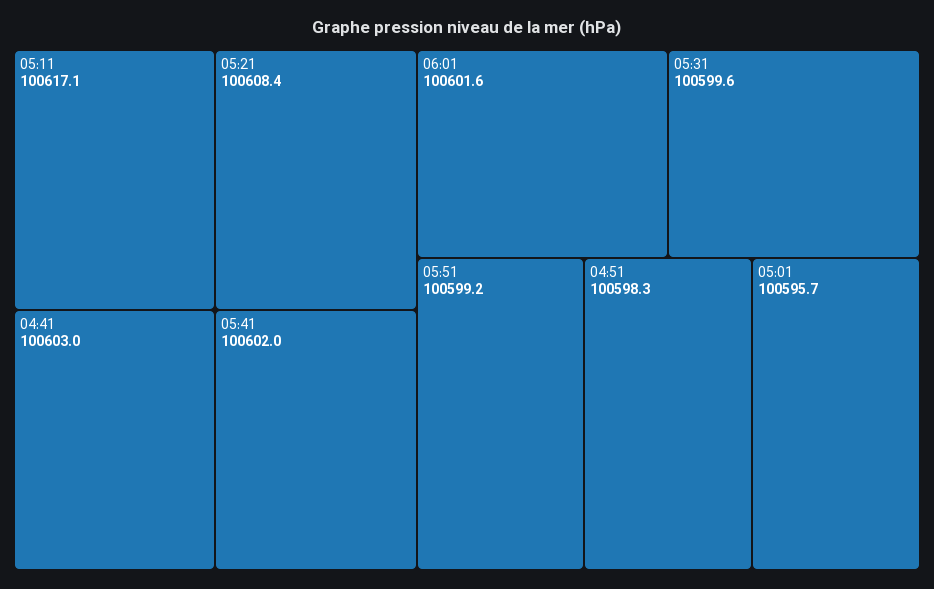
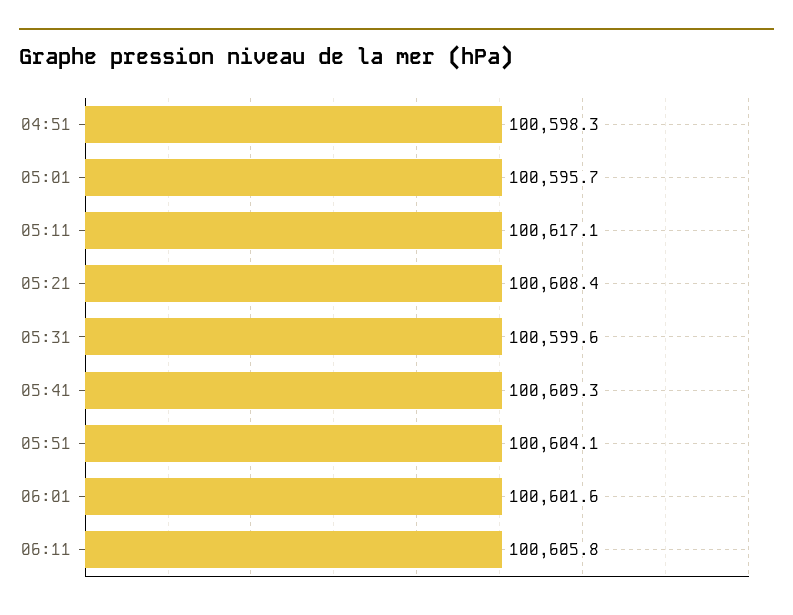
04:41: 100603 -> none
05:41: 100602 -> 100609.3
05:51: 100599.2 -> 100604.1
06:11: none -> 100605.8

